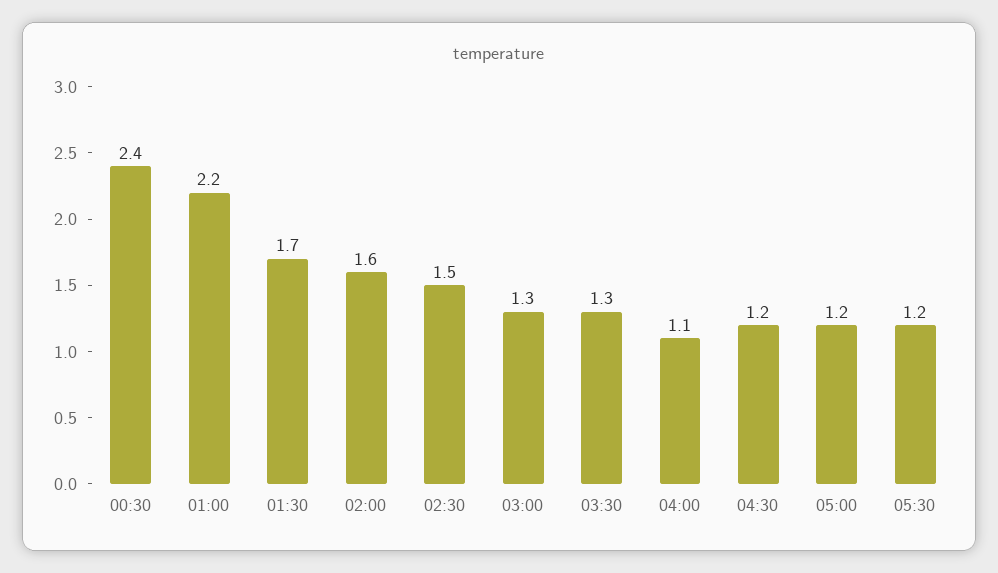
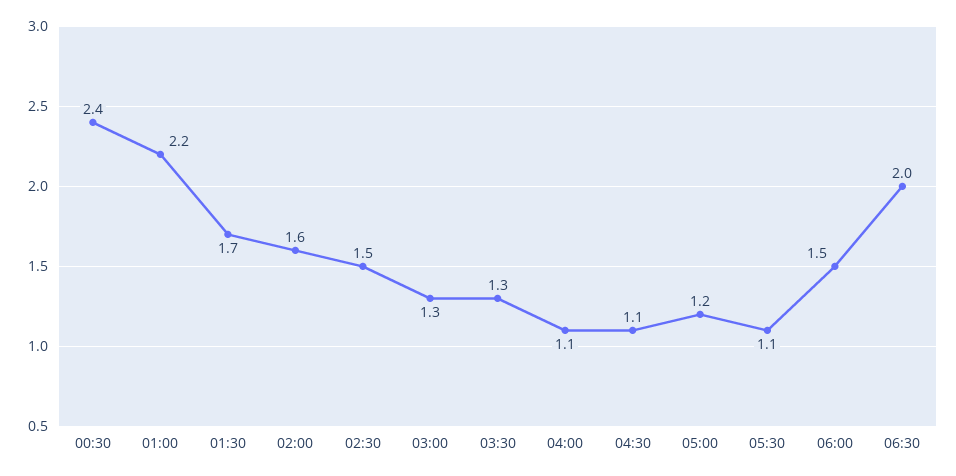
04:30: 1.2 -> 1.1
05:30: 1.2 -> 1.1
06:00: none -> 1.5
06:30: none -> 2

